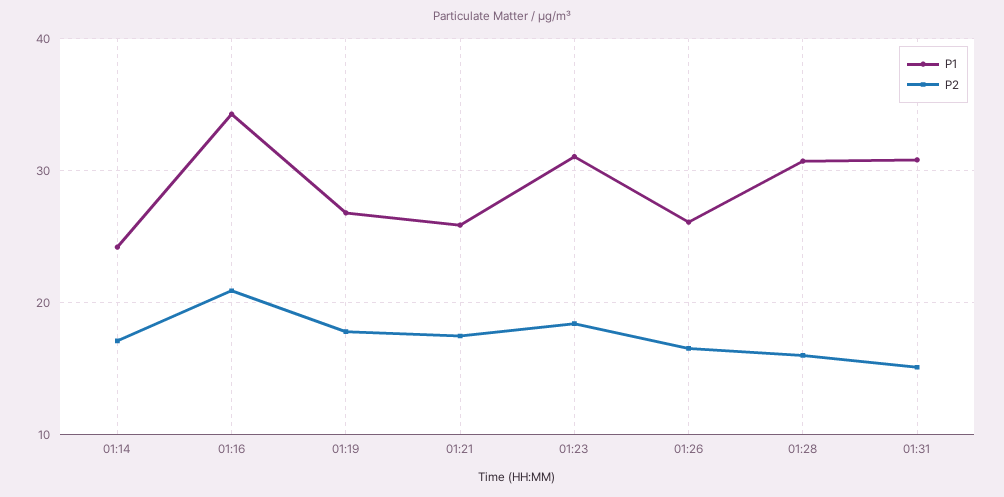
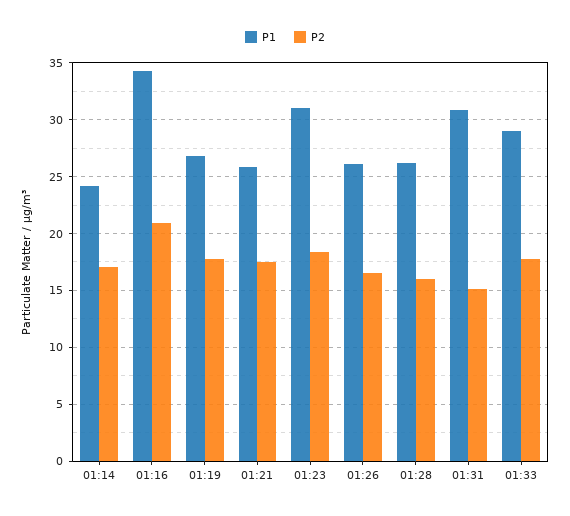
P1, 01:28: 31 -> 26
P1, 01:33: none -> 29
P2, 01:33: none -> 18

